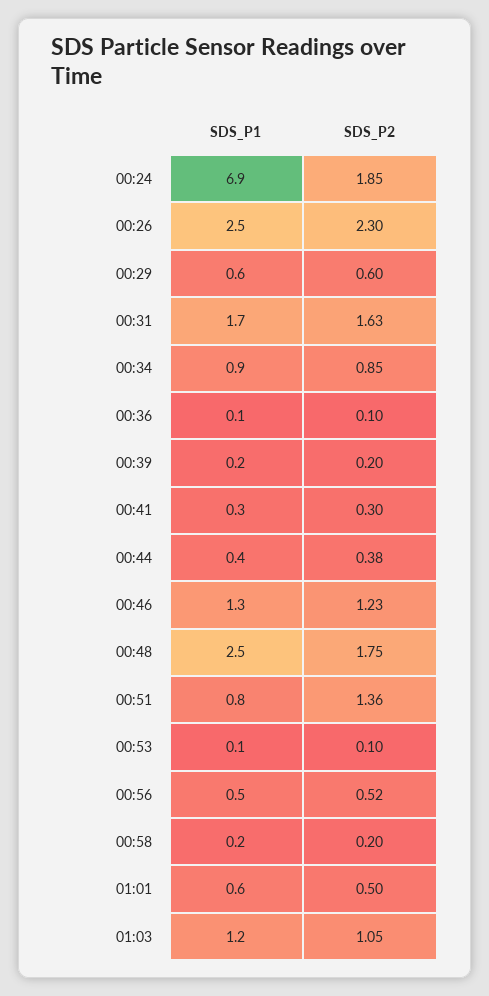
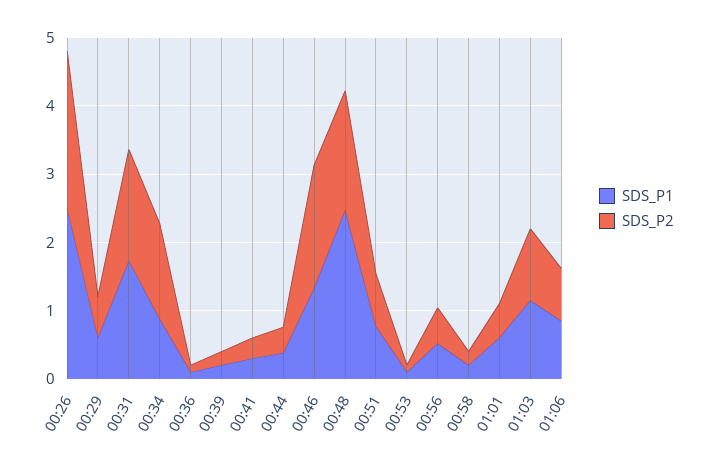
SDS_P1, 00:24: 6.9 -> none
SDS_P2, 00:24: 1.85 -> none
SDS_P2, 00:34: 0.85 -> 1.4
SDS_P2, 00:46: 1.23 -> 1.8
SDS_P2, 00:51: 1.36 -> 0.8
SDS_P1, 01:06: none -> 0.8
SDS_P2, 01:06: none -> 0.8

